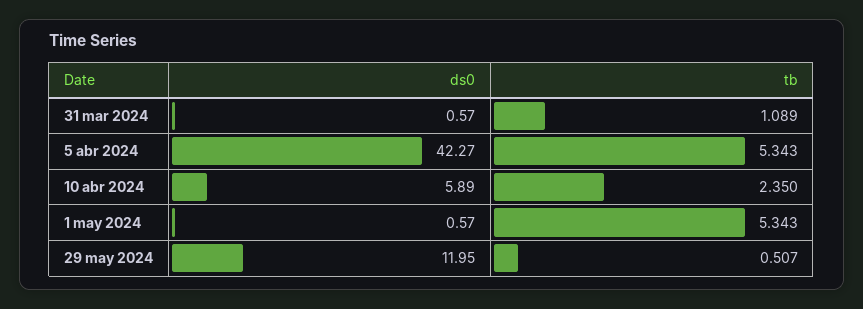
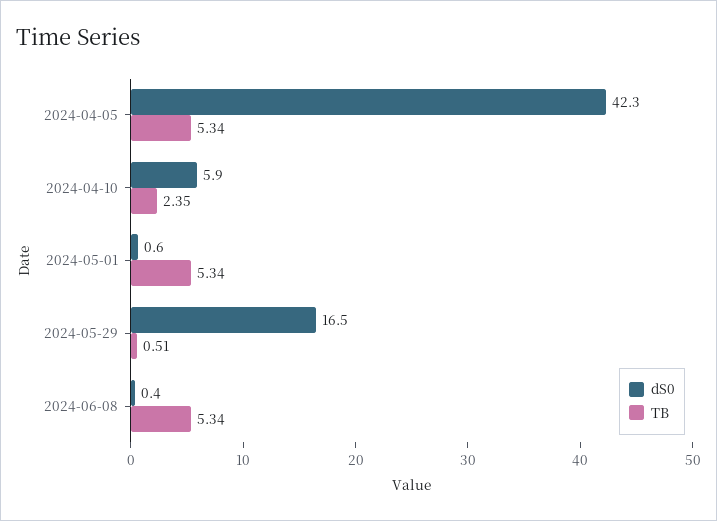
ds0, 31 mar 2024: 0.57 -> none
tb, 31 mar 2024: 1.089 -> none
ds0, 29 may 2024: 11.95 -> 16.5
ds0, 2024-06-08: none -> 0.4
tb, 2024-06-08: none -> 5.34

